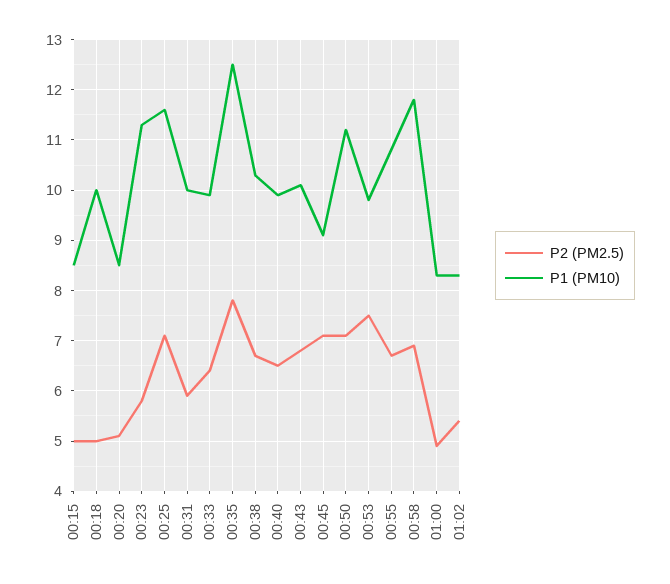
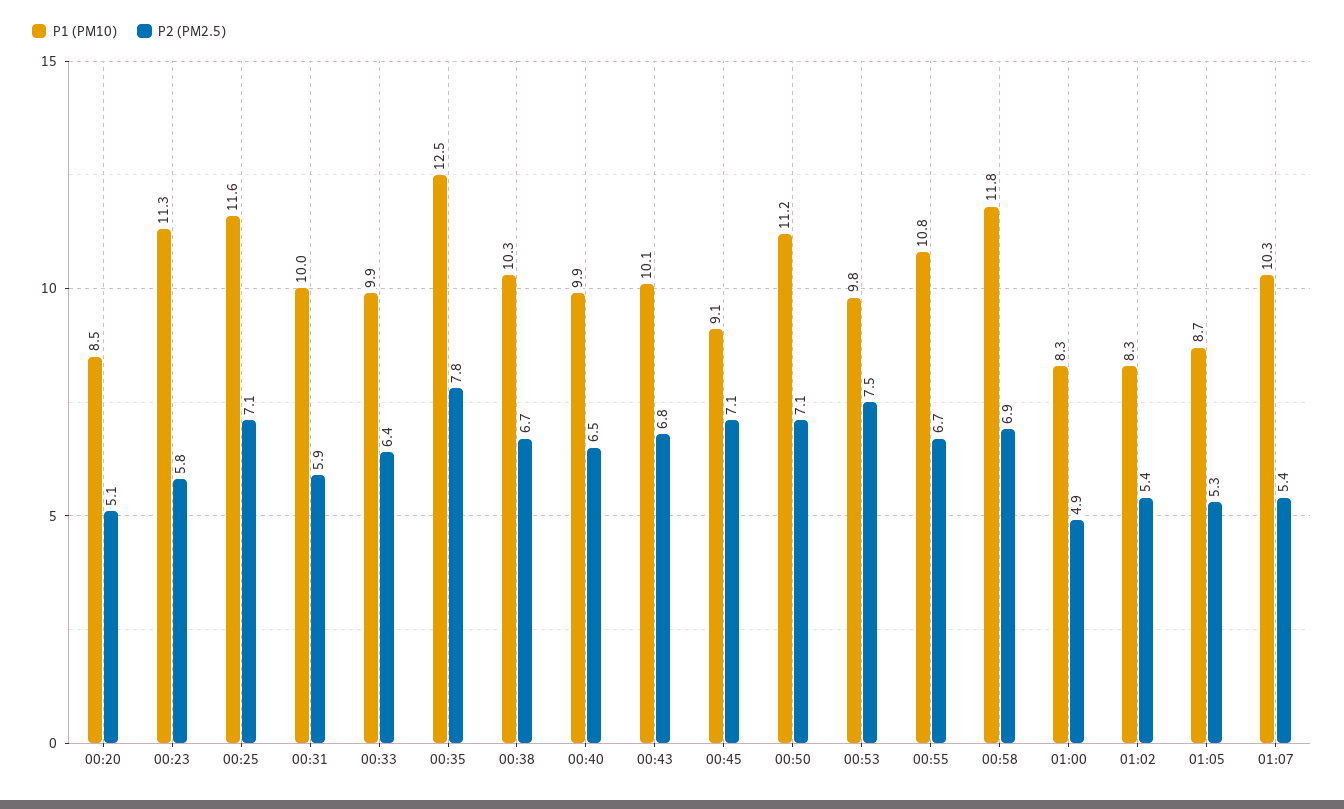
P2 (PM2.5), 00:15: 5 -> none
P1 (PM10), 00:15: 8.5 -> none
P2 (PM2.5), 00:18: 5 -> none
P1 (PM10), 00:18: 10 -> none
P1 (PM10), 01:05: none -> 8.7
P2 (PM2.5), 01:05: none -> 5.3
P1 (PM10), 01:07: none -> 10.3
P2 (PM2.5), 01:07: none -> 5.4

